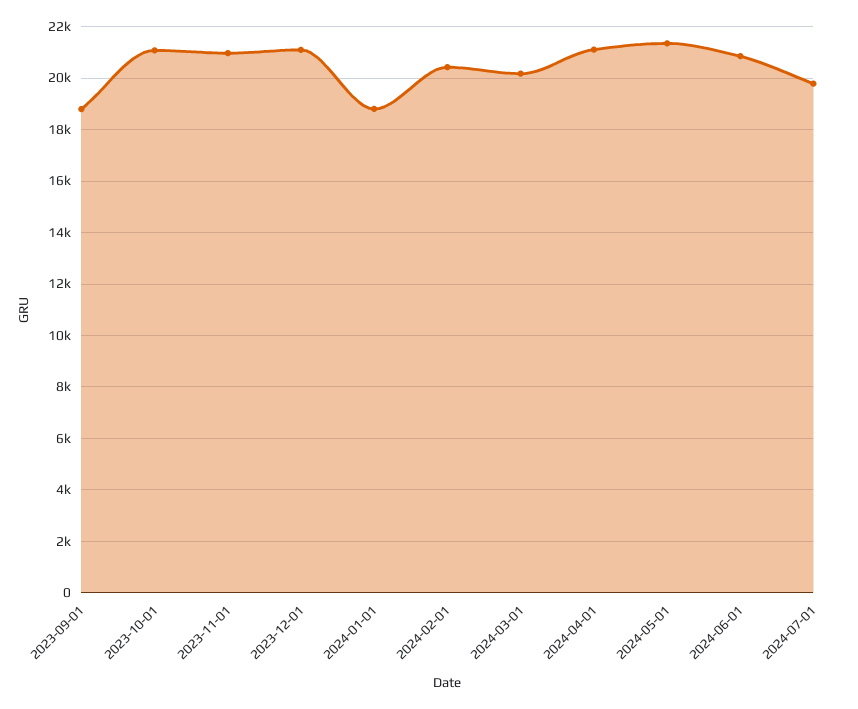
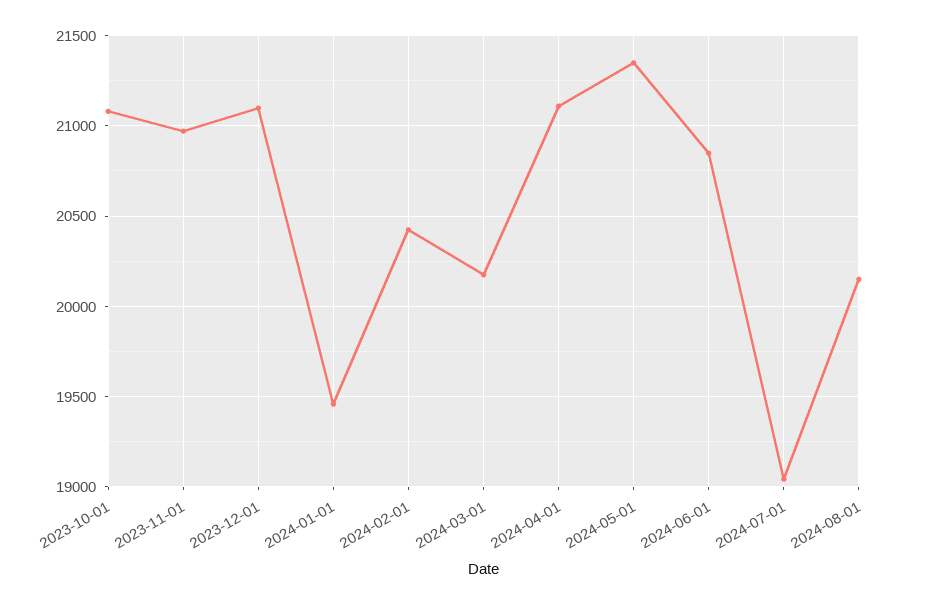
2023-09-01: 18750 -> none
2024-01-01: 18750 -> 19450
2024-07-01: 19750 -> 19050
2024-08-01: none -> 20150

